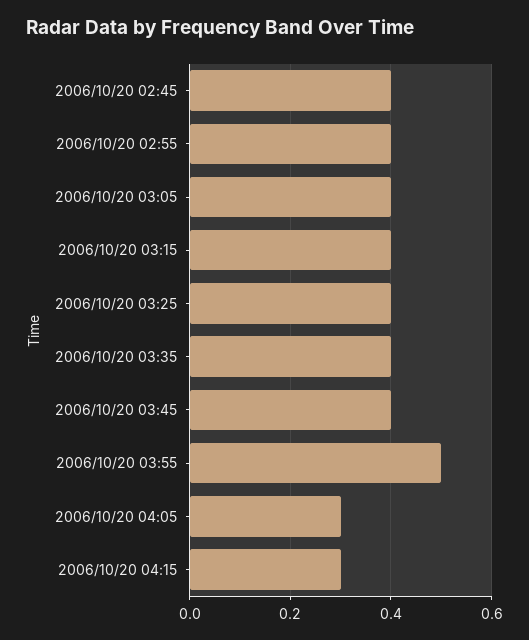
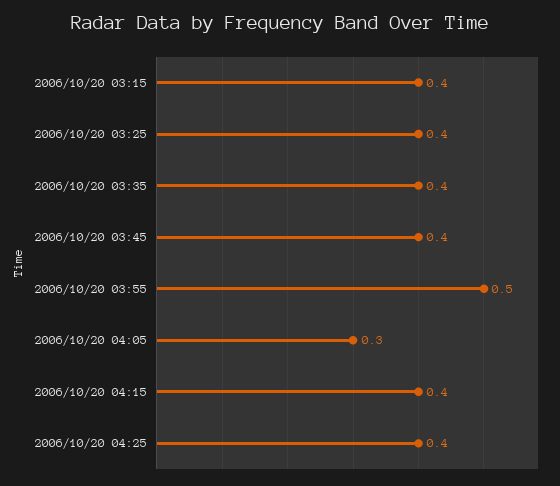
2006/10/20 02:45: 0.4 -> none
2006/10/20 02:55: 0.4 -> none
2006/10/20 03:05: 0.4 -> none
2006/10/20 04:15: 0.3 -> 0.4
2006/10/20 04:25: none -> 0.4

